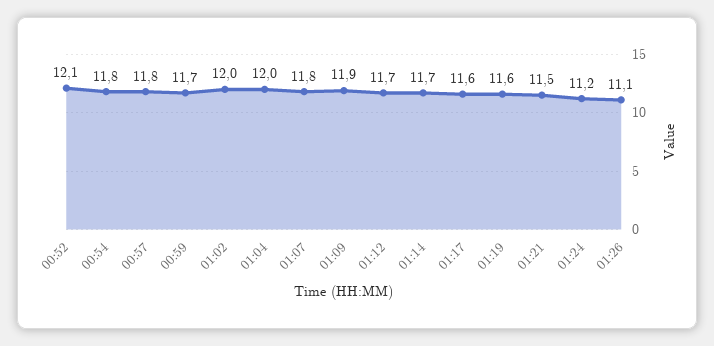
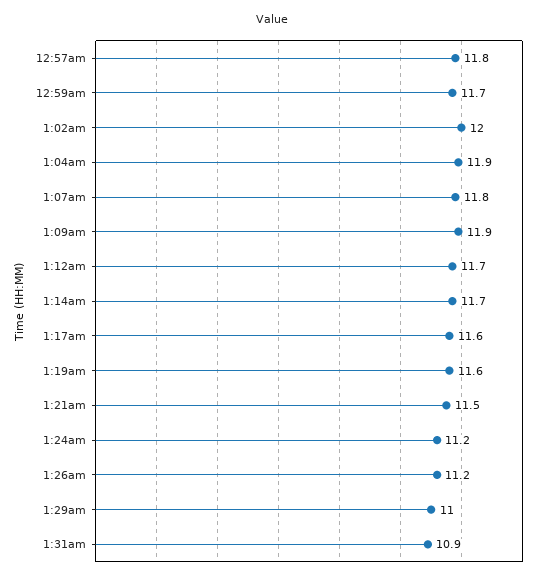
00:52: 12.1 -> none
00:54: 11.8 -> none
01:04: 12 -> 11.9
01:26: 11.1 -> 11.2
1:29am: none -> 11
1:31am: none -> 10.9

